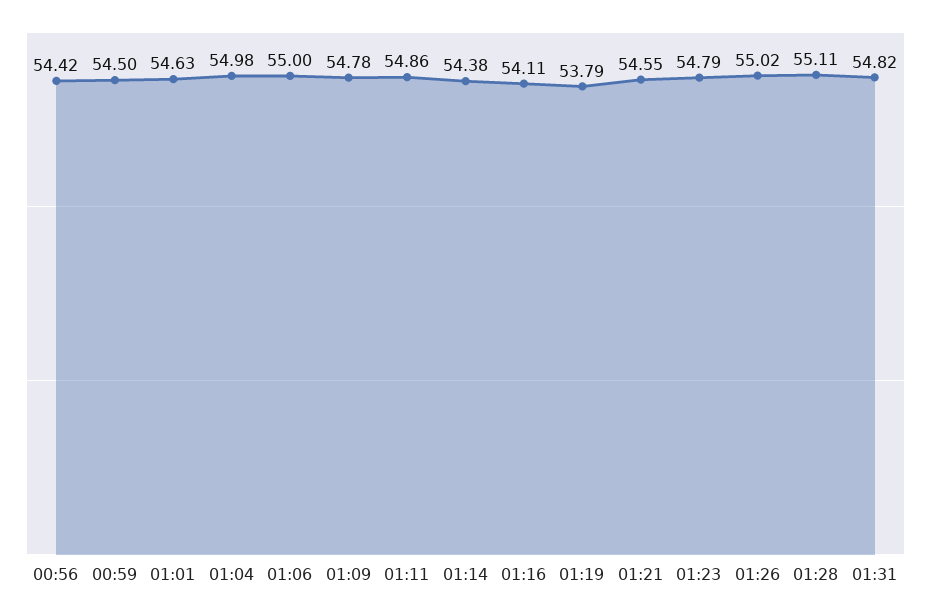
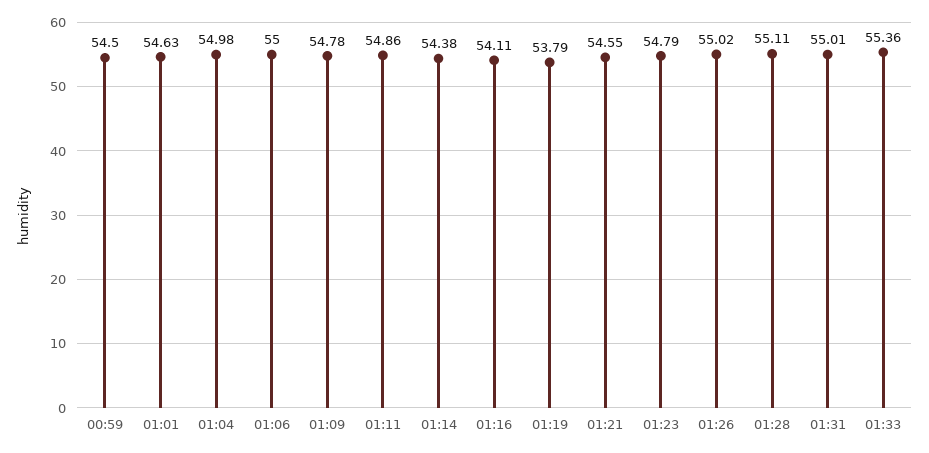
00:56: 54.42 -> none
01:31: 54.82 -> 55.01
01:33: none -> 55.36

